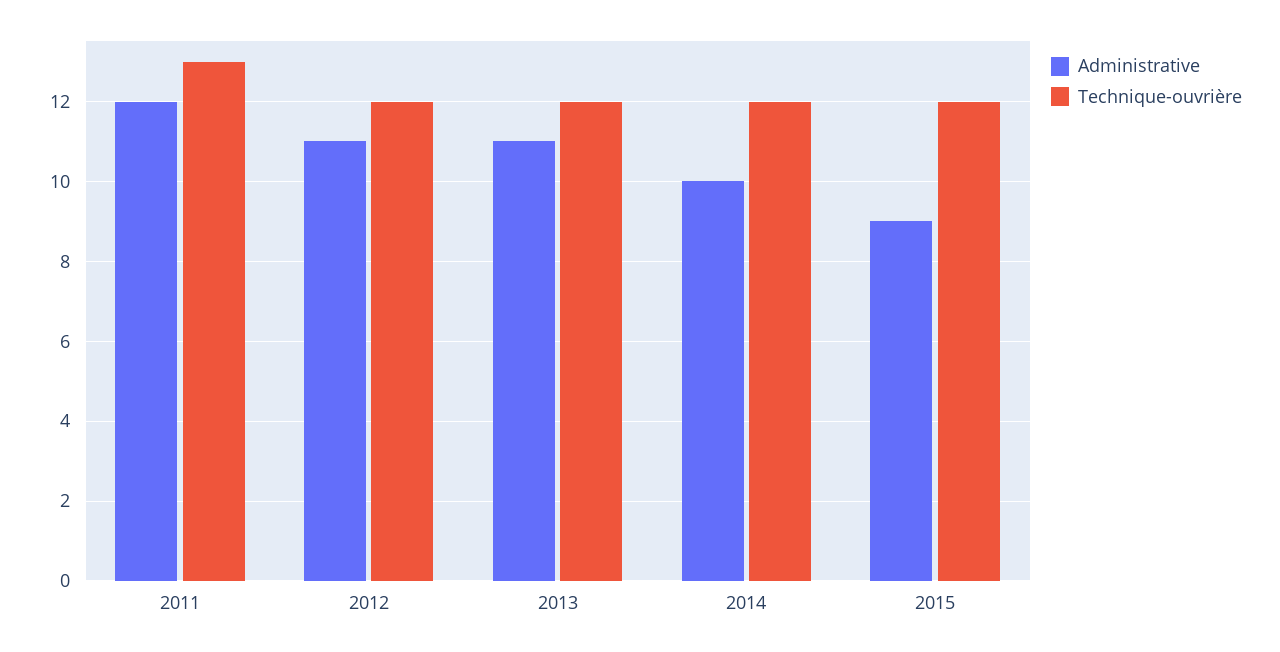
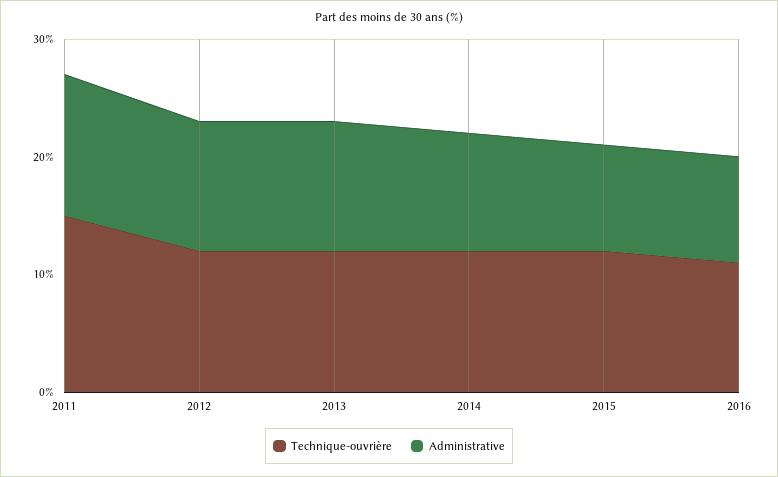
Technique-ouvrière, 2011: 13 -> 15
Technique-ouvrière, 2016: none -> 11
Administrative, 2016: none -> 9

